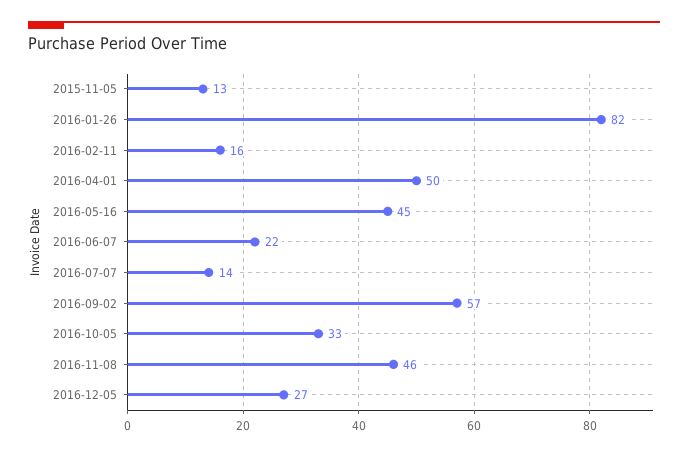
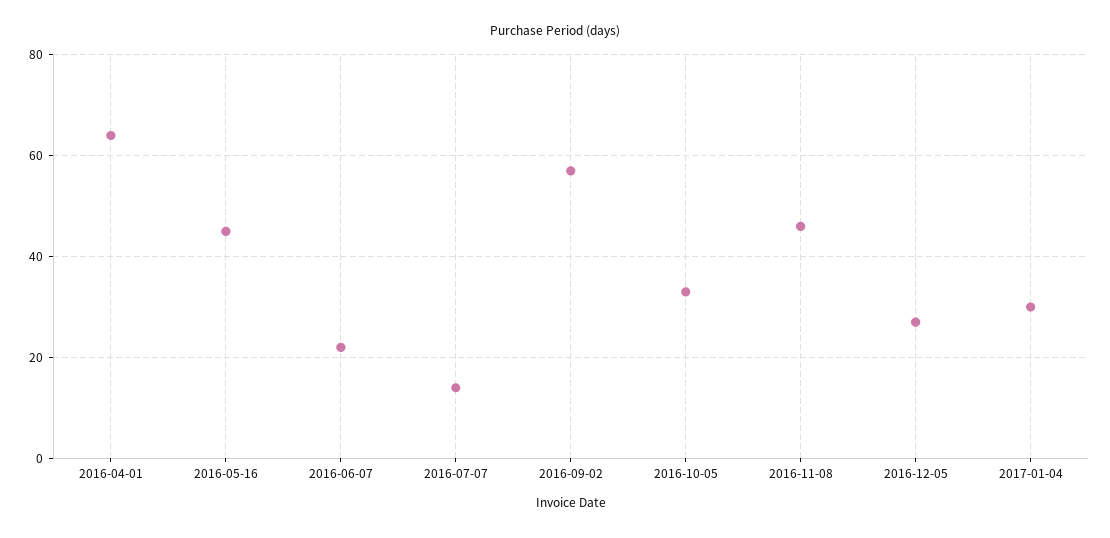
2015-11-05: 13 -> none
2016-01-26: 82 -> none
2016-02-11: 16 -> none
2016-04-01: 50 -> 65
2017-01-04: none -> 30

